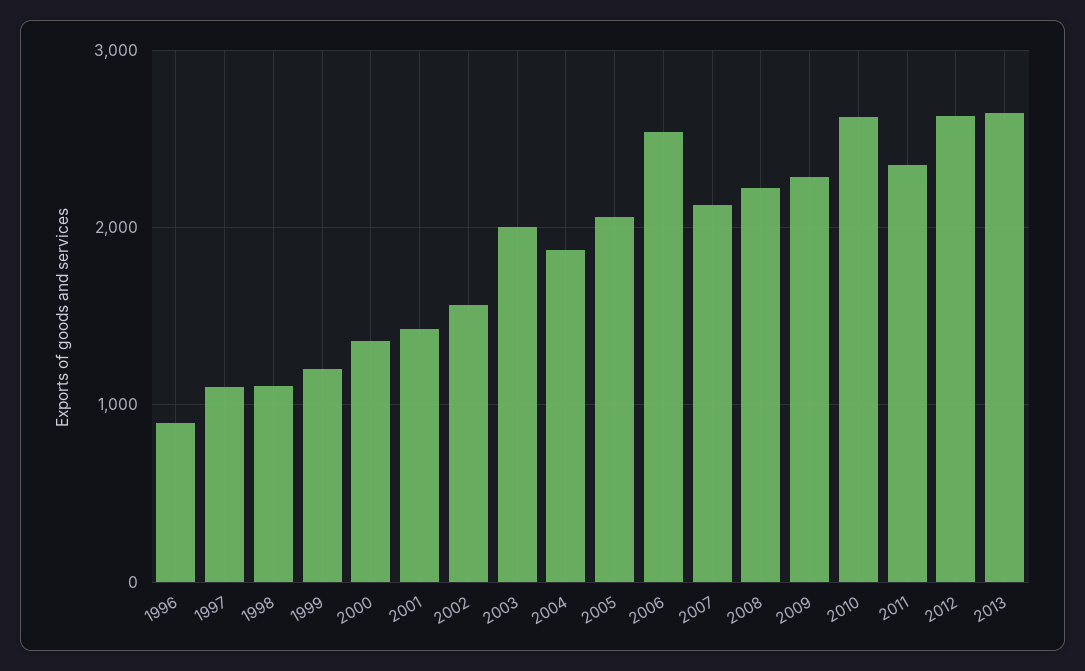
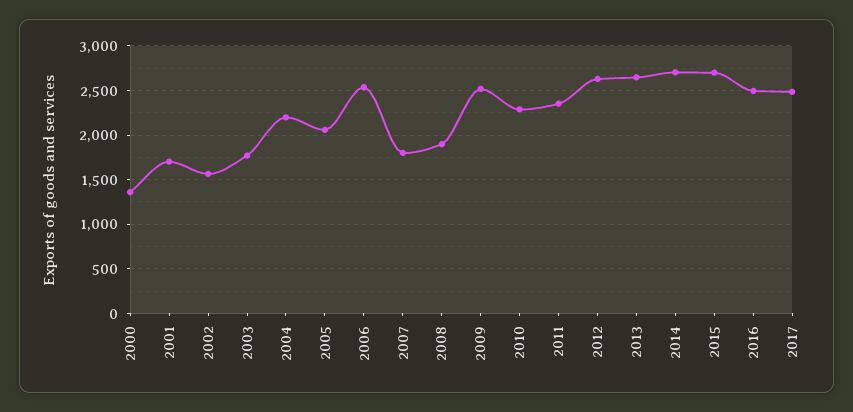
1996: 900 -> none
1997: 1100 -> none
1998: 1100 -> none
1999: 1200 -> none
2001: 1400 -> 1700
2003: 2000 -> 1800
2004: 1900 -> 2200
2007: 2100 -> 1800
2008: 2200 -> 1900
2009: 2300 -> 2500
2010: 2600 -> 2300
2014: none -> 2700
2015: none -> 2700
2016: none -> 2500
2017: none -> 2500

